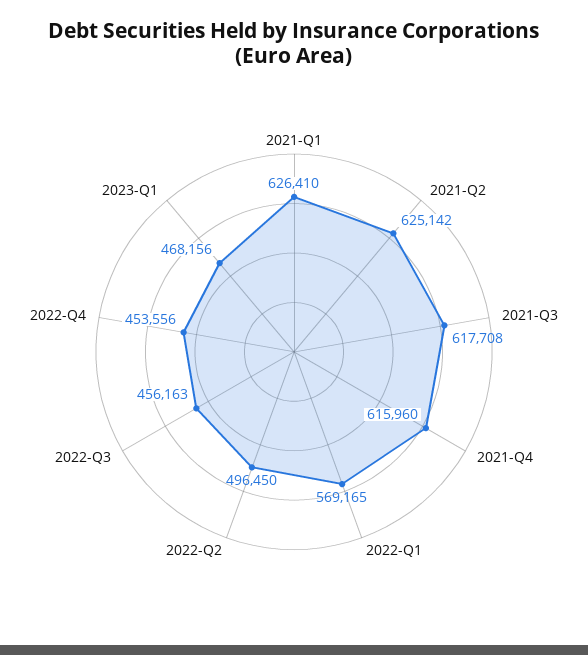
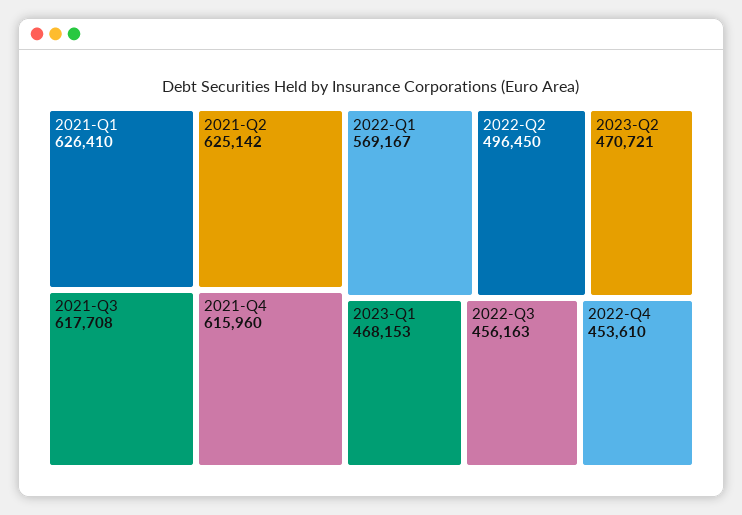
2022-Q1: 569165 -> 569167
2022-Q4: 453556 -> 453610
2023-Q1: 468156 -> 468153
2023-Q2: none -> 470721

